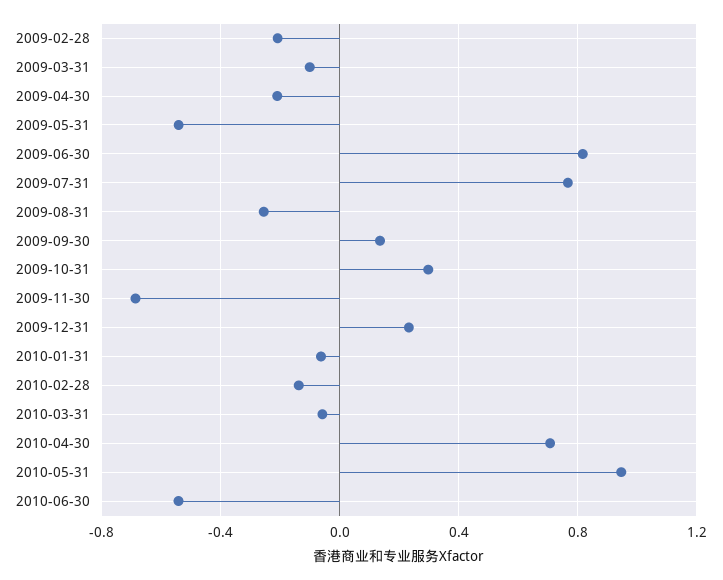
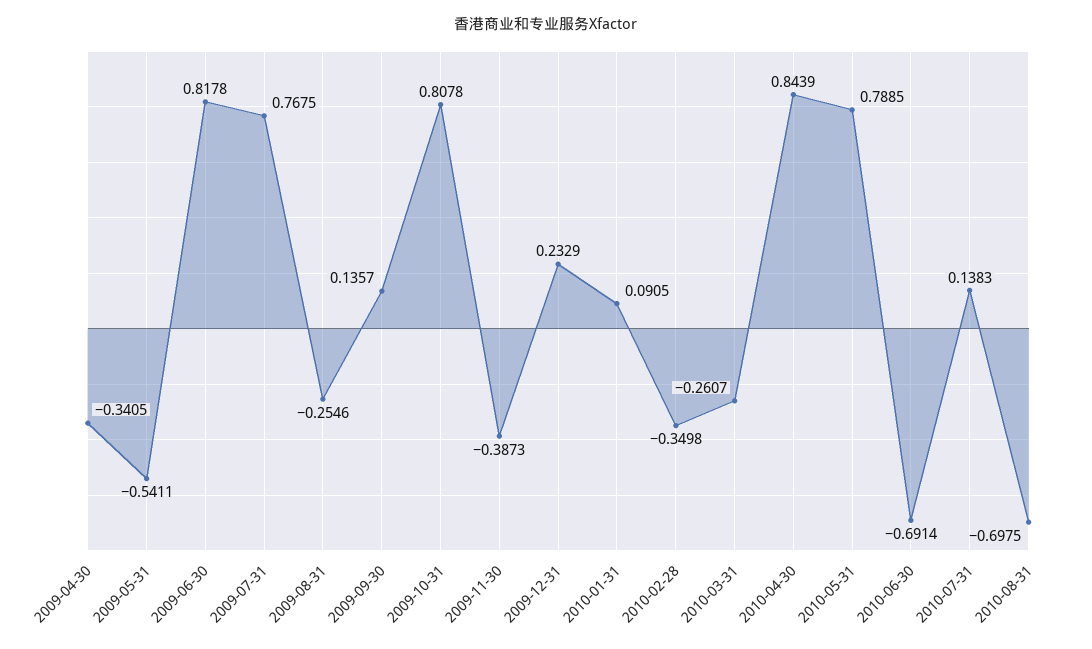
2009-02-28: -0.2 -> none
2009-03-31: -0.1 -> none
2009-04-30: -0.2 -> -0.3405
2009-10-31: 0.3 -> 0.8078
2009-11-30: -0.7 -> -0.3873
2010-01-31: -0.05 -> 0.0905
2010-02-28: -0.15 -> -0.3498
2010-03-31: -0.05 -> -0.2607
2010-04-30: 0.7 -> 0.8439
2010-05-31: 0.95 -> 0.7885
2010-06-30: -0.55 -> -0.6914
2010-07-31: none -> 0.1383
2010-08-31: none -> -0.6975

